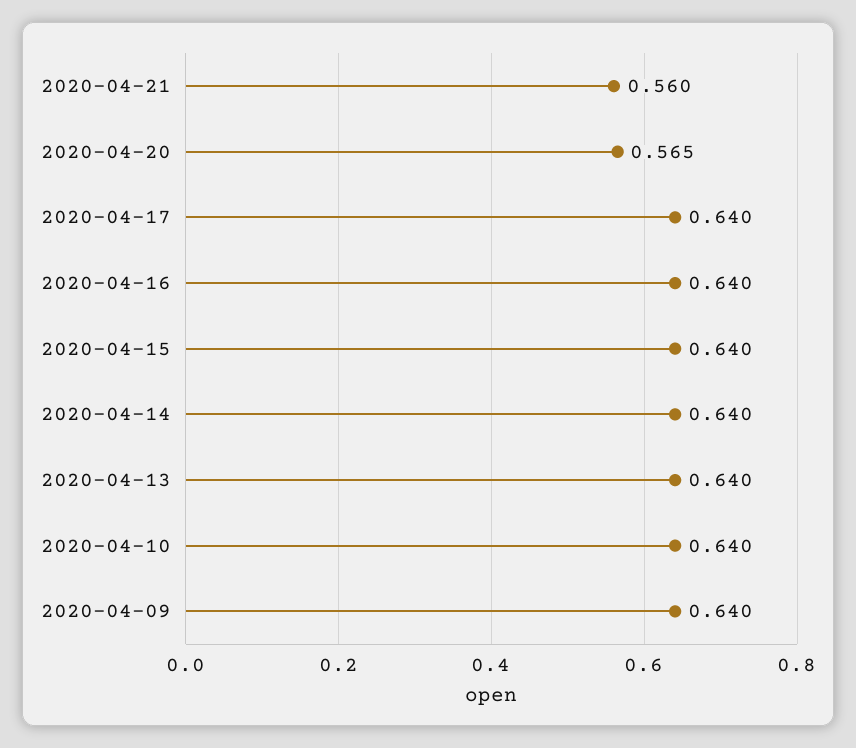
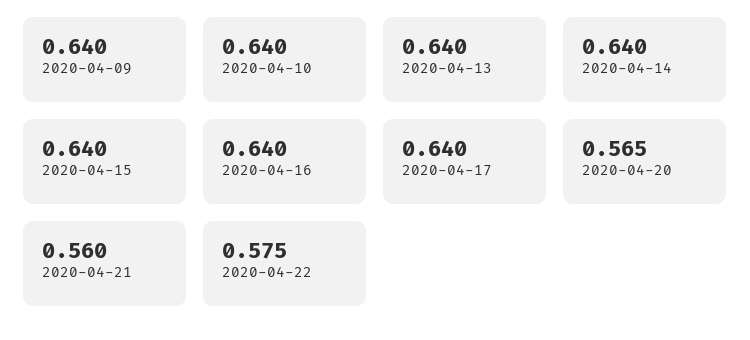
2020-04-22: none -> 0.575

